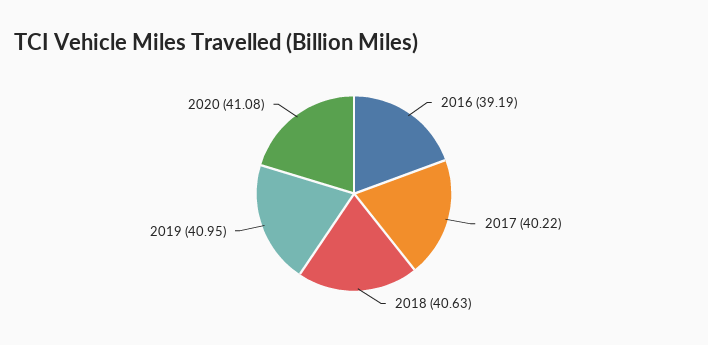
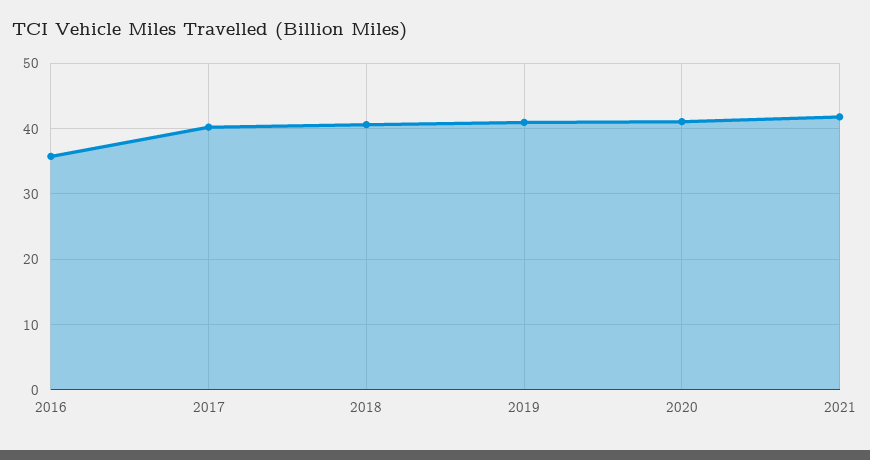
2016: 39.19 -> 36
2021: none -> 42

